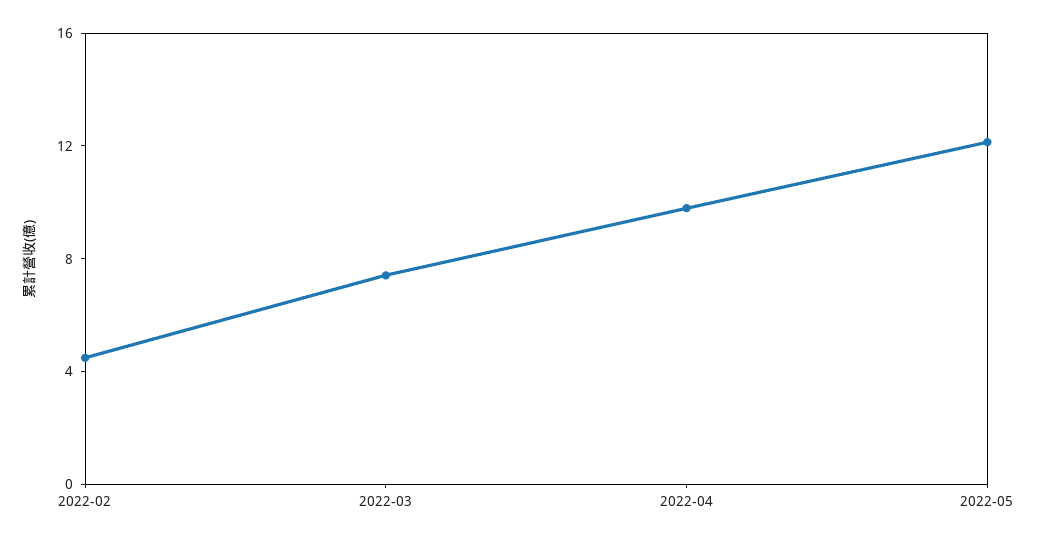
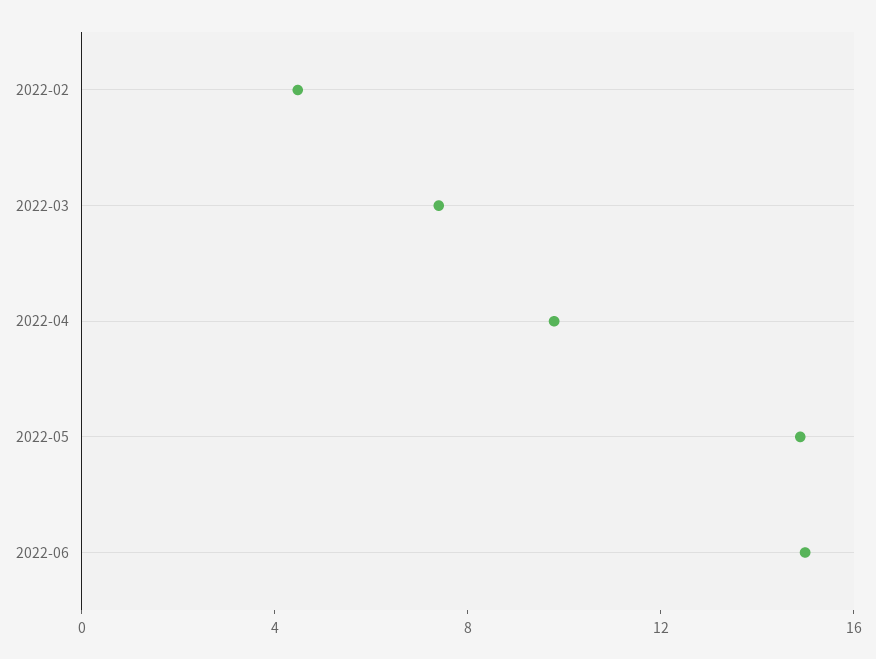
2022-05: 12 -> 15
2022-06: none -> 15

